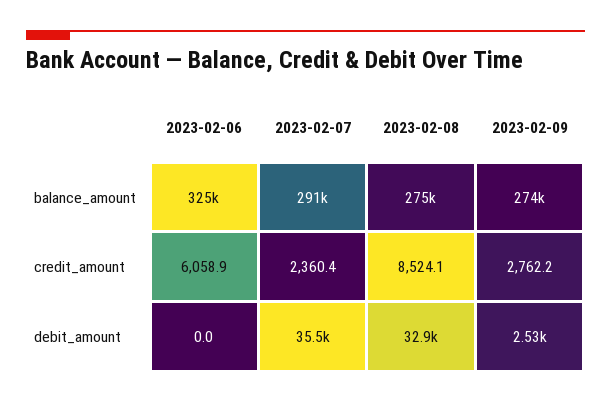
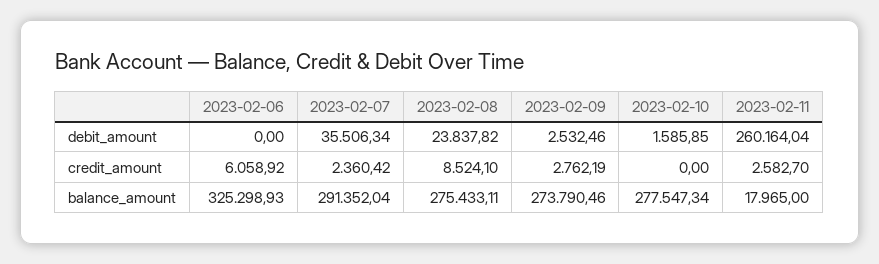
2023-02-08, debit_amount: 32900 -> 23837.82
2023-02-10, debit_amount: none -> 1585.85
2023-02-11, debit_amount: none -> 260164.04
2023-02-10, credit_amount: none -> 0
2023-02-11, credit_amount: none -> 2582.7
2023-02-10, balance_amount: none -> 277547.34
2023-02-11, balance_amount: none -> 17965

